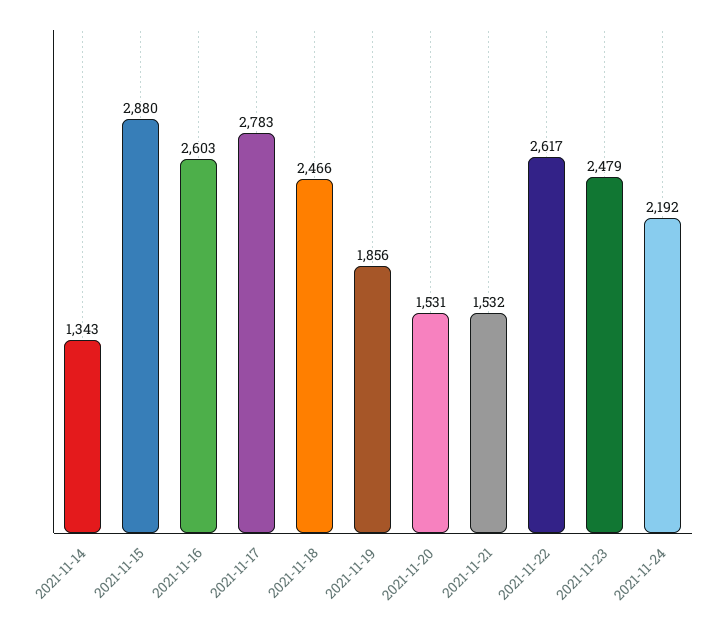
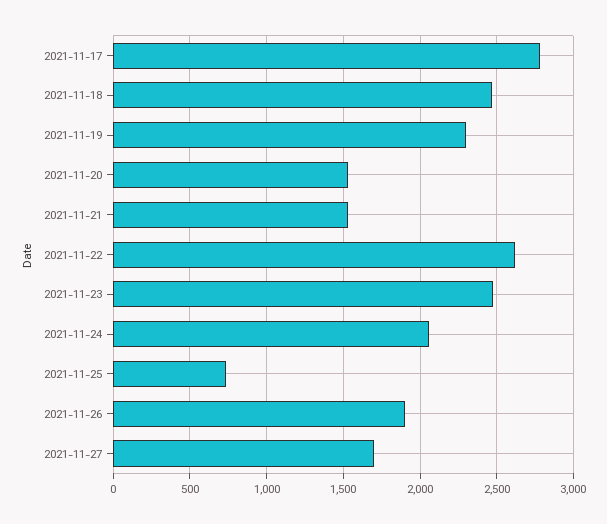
2021-11-14: 1343 -> none
2021-11-15: 2880 -> none
2021-11-16: 2603 -> none
2021-11-19: 1856 -> 2300
2021-11-24: 2192 -> 2050
2021-11-25: none -> 750
2021-11-26: none -> 1900
2021-11-27: none -> 1700

